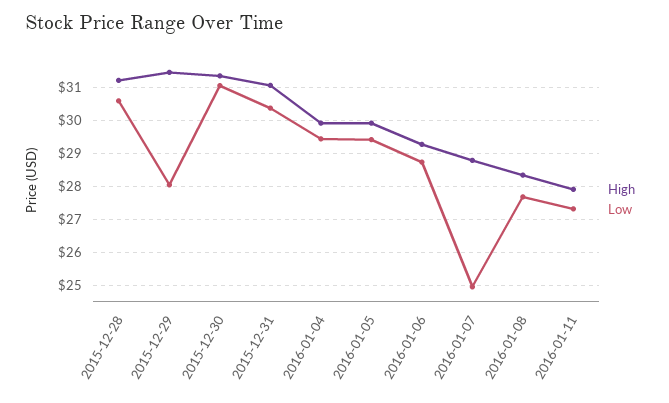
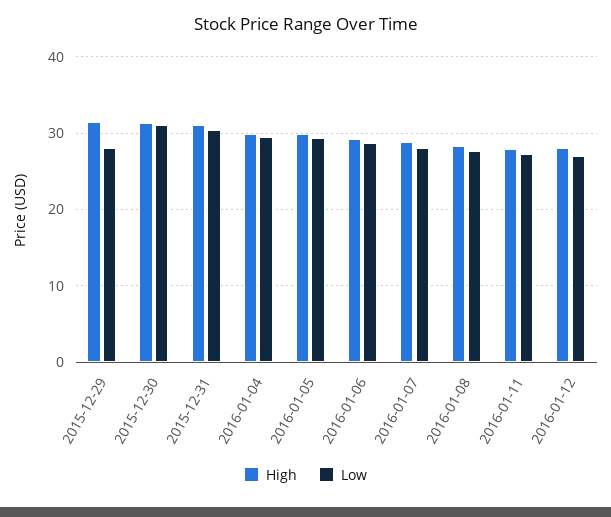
High, 2015-12-28: 31.2 -> none
Low, 2015-12-28: 30.6 -> none
Low, 2016-01-07: 25 -> 28
High, 2016-01-12: none -> 28
Low, 2016-01-12: none -> 27

